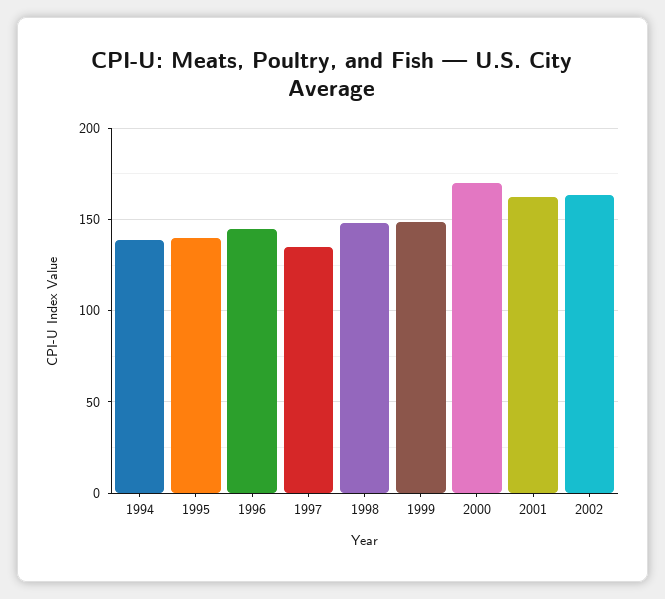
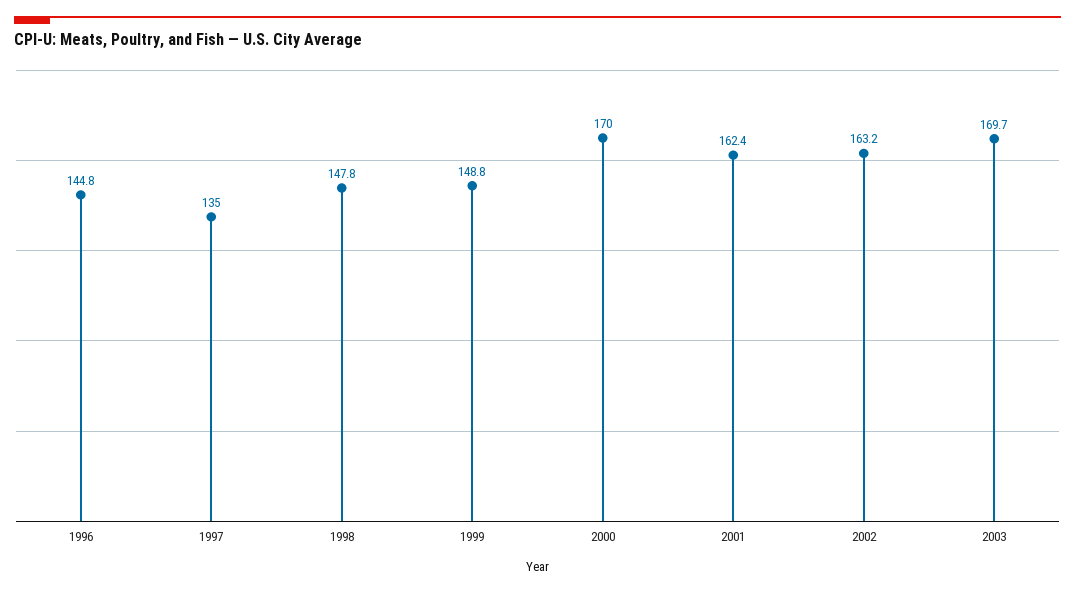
1994: 140 -> none
1995: 140 -> none
2003: none -> 169.7

